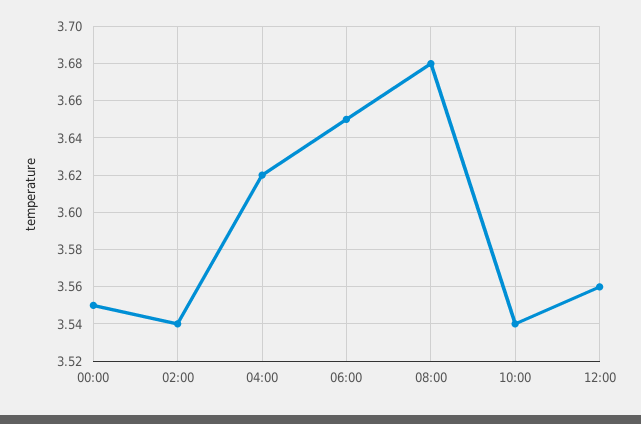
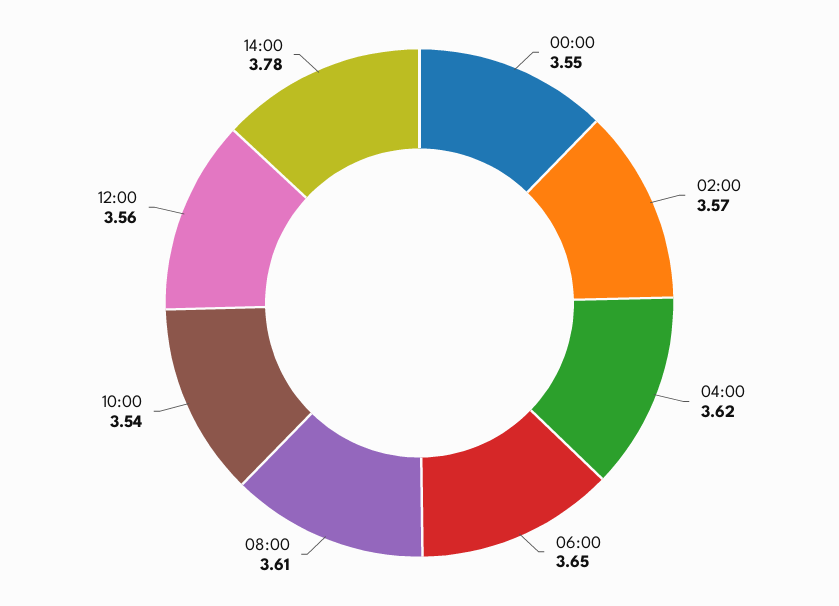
02:00: 3.54 -> 3.57
08:00: 3.68 -> 3.61
14:00: none -> 3.78

